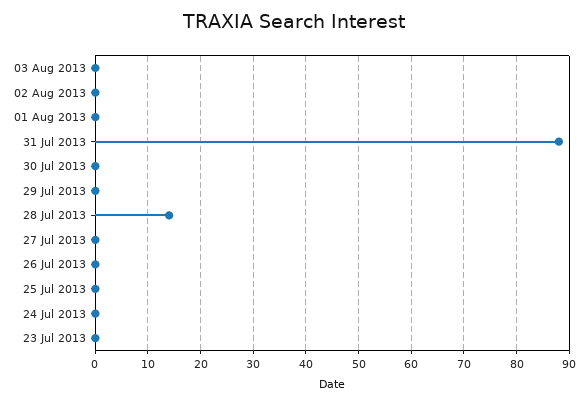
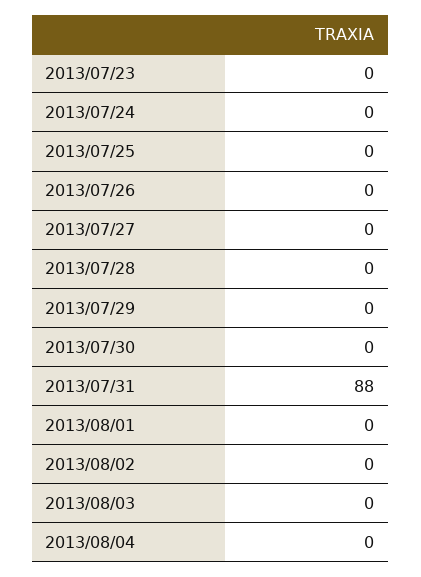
28 Jul 2013: 15 -> 0
2013/08/04: none -> 0

